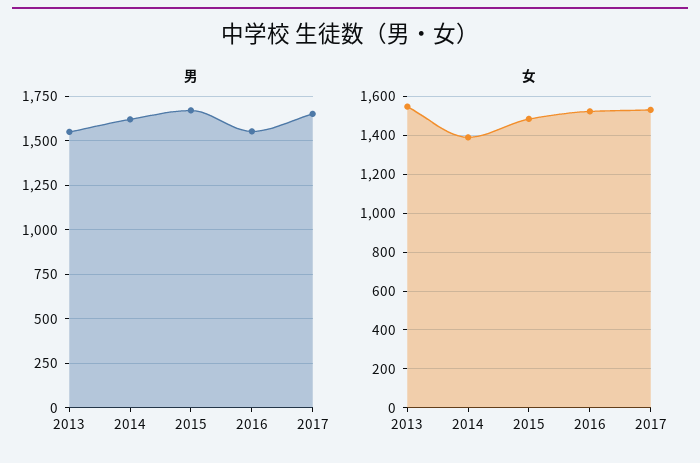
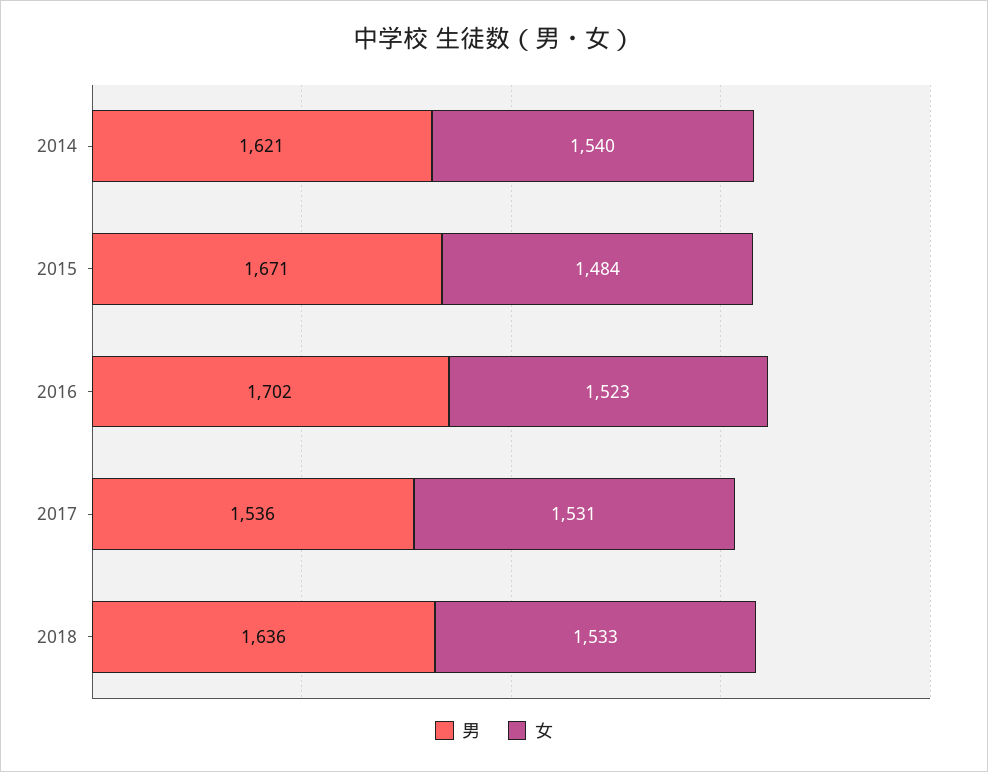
男, 2013: 1550 -> none
男, 2016: 1550 -> 1702
男, 2017: 1650 -> 1536
女, 2013: 1550 -> none
女, 2014: 1400 -> 1540
男, 2018: none -> 1636
女, 2018: none -> 1533

